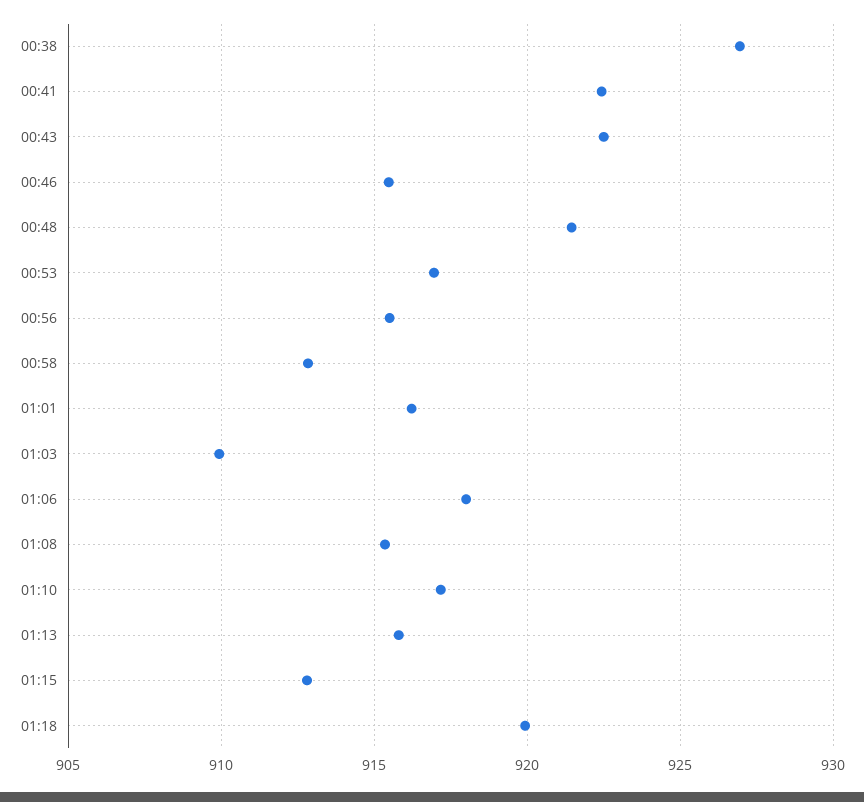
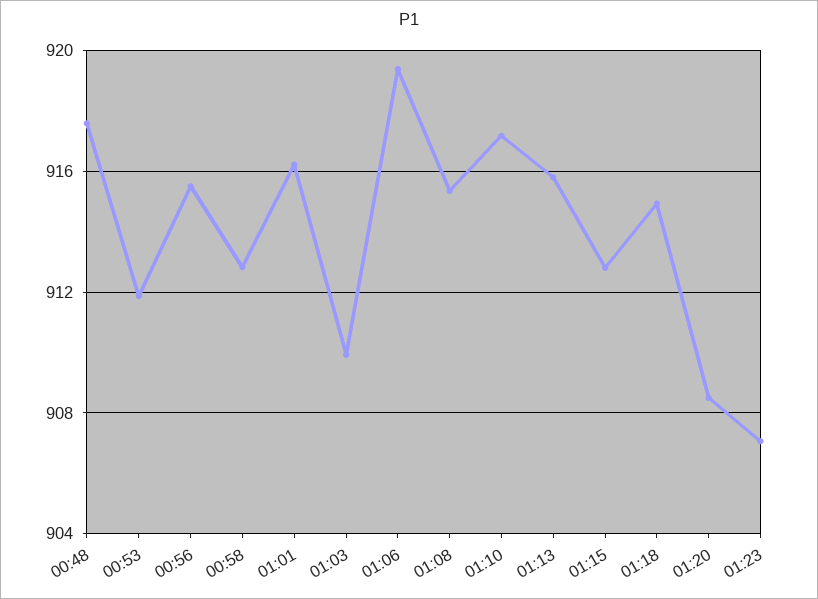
00:38: 927 -> none
00:41: 922.5 -> none
00:43: 922.5 -> none
00:46: 915.5 -> none
00:48: 921.5 -> 917.5
00:53: 917 -> 912
01:06: 918 -> 919.5
01:18: 920 -> 915
01:20: none -> 908.5
01:23: none -> 907

